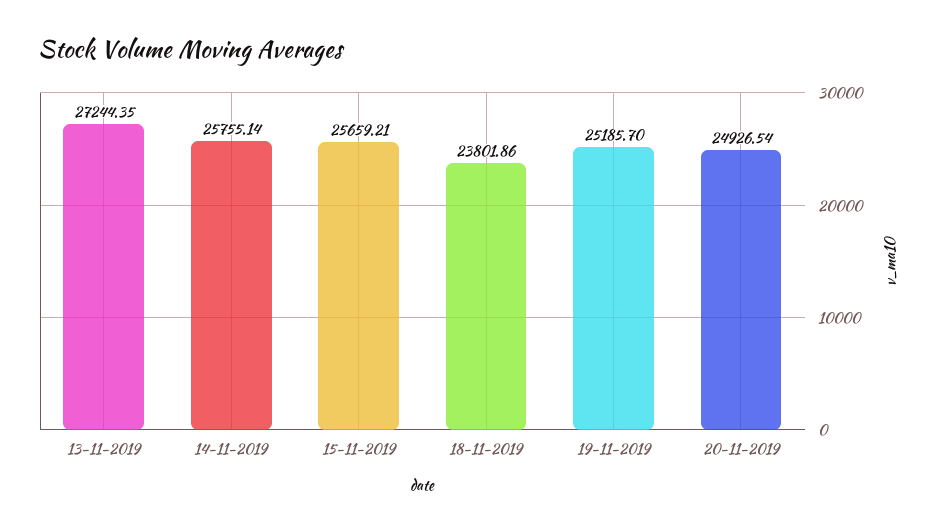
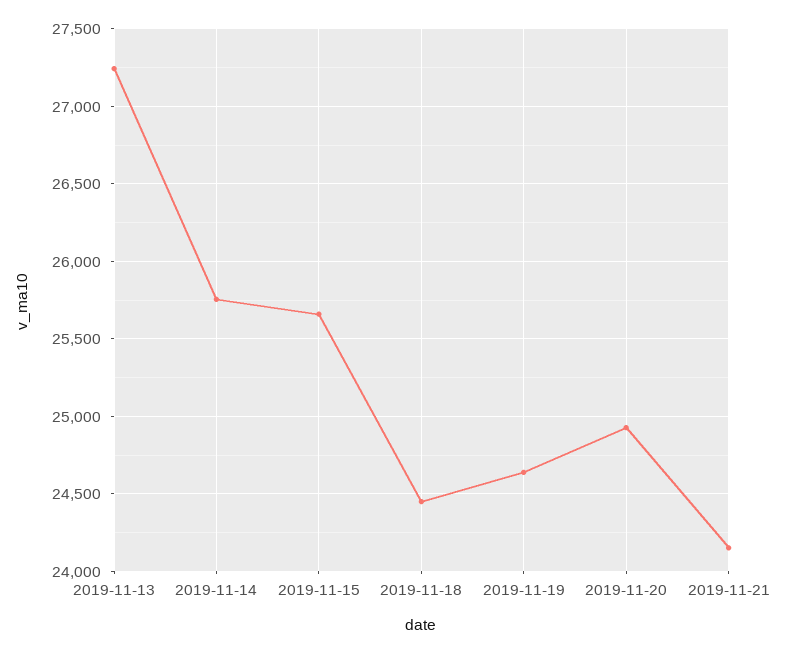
18-11-2019: 23801.86 -> 24450
19-11-2019: 25185.7 -> 24650
2019-11-21: none -> 24150

